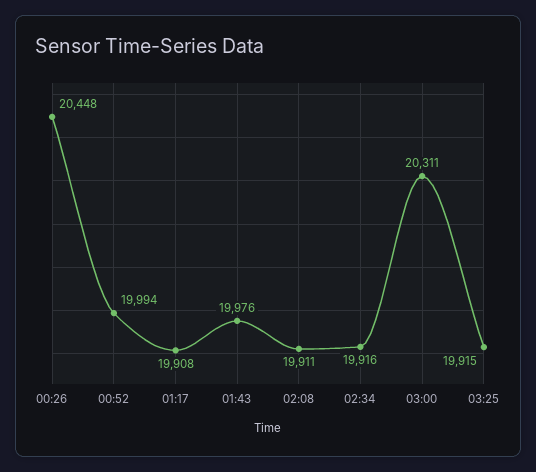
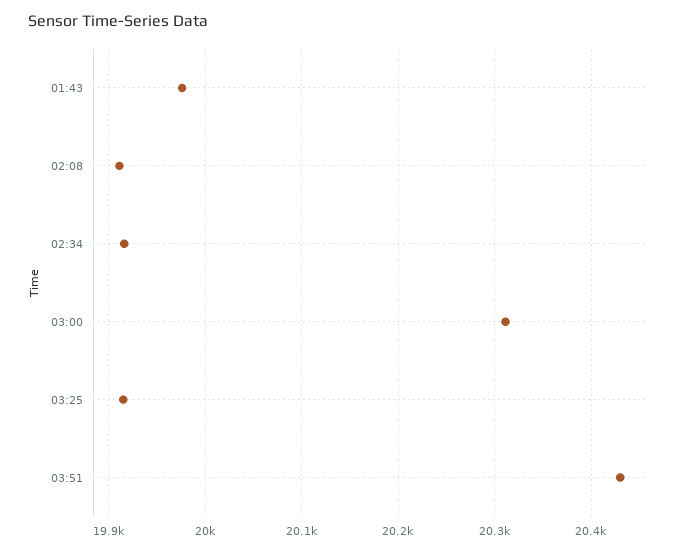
00:26: 20448 -> none
00:52: 19994 -> none
01:17: 19908 -> none
03:51: none -> 20430

